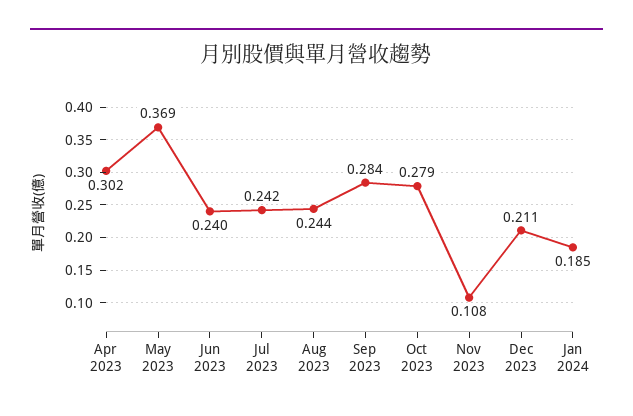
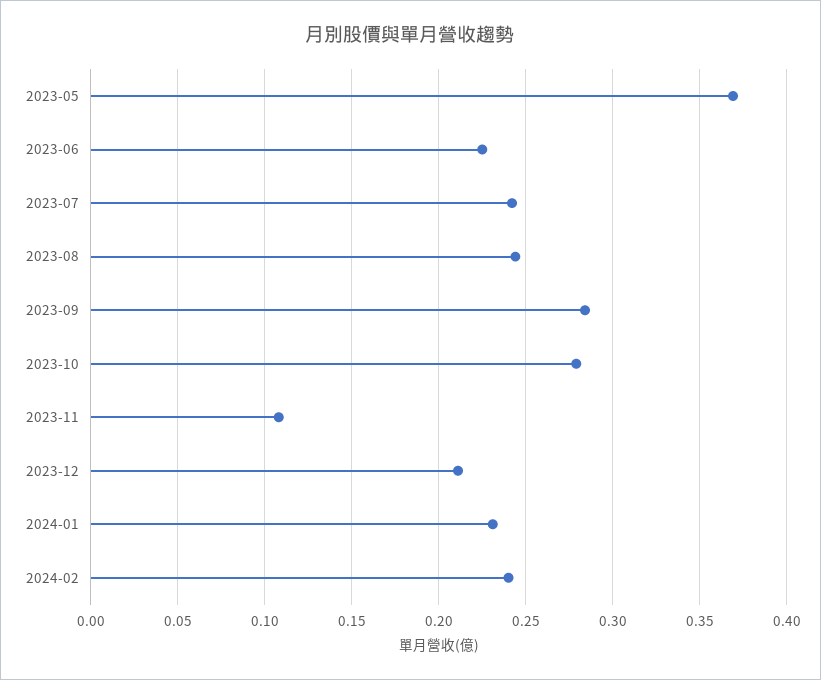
Apr 2023: 0.302 -> none
Jun 2023: 0.24 -> 0.225
Jan 2024: 0.185 -> 0.23
2024-02: none -> 0.24

